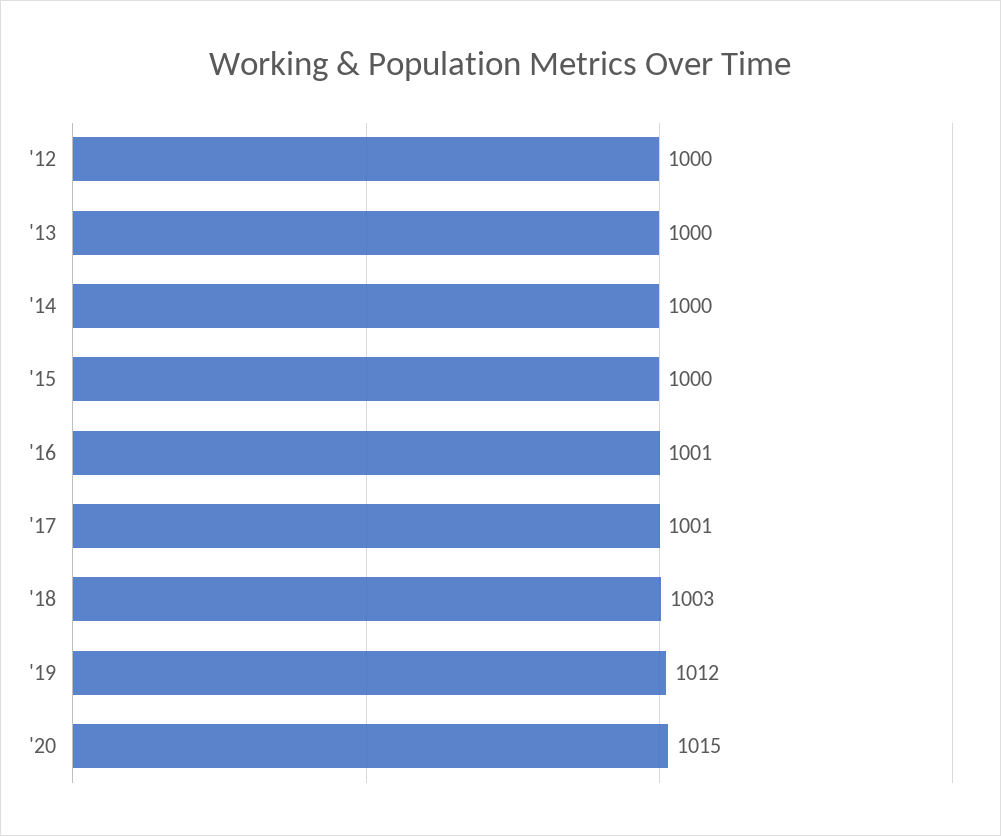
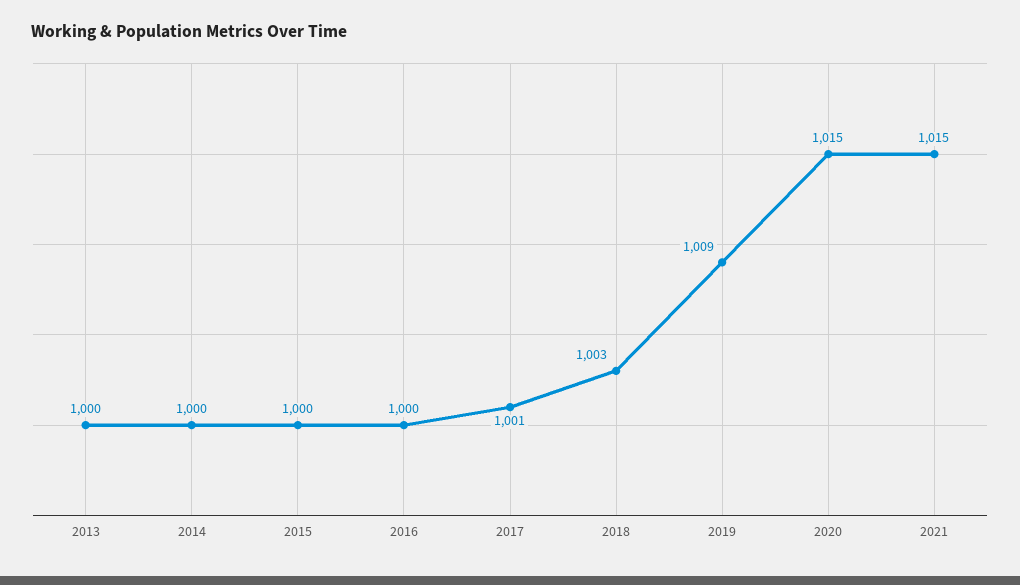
'12: 1000 -> none
'16: 1001 -> 1000
'19: 1012 -> 1009
2021: none -> 1015

